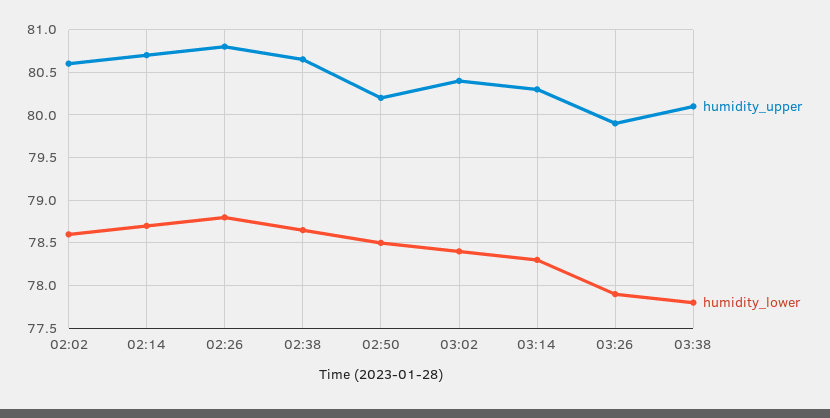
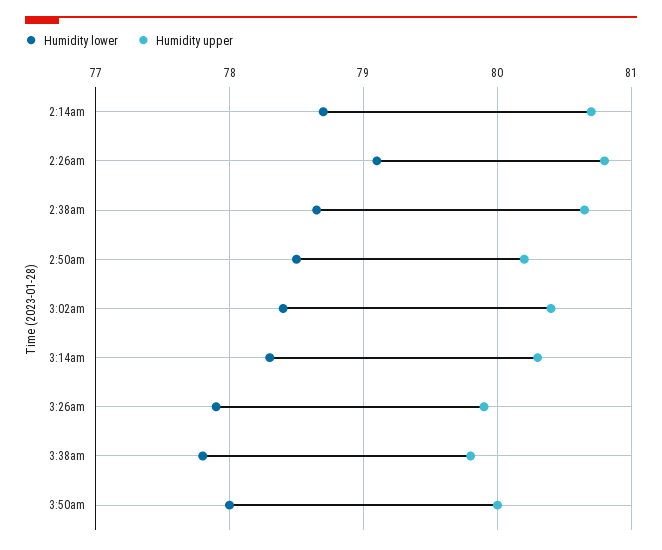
humidity_upper, 02:02: 80.6 -> none
humidity_lower, 02:02: 78.6 -> none
humidity_lower, 02:26: 78.8 -> 79.1
humidity_upper, 03:38: 80.1 -> 79.8
humidity_lower, 3:50am: none -> 78
humidity_upper, 3:50am: none -> 80

